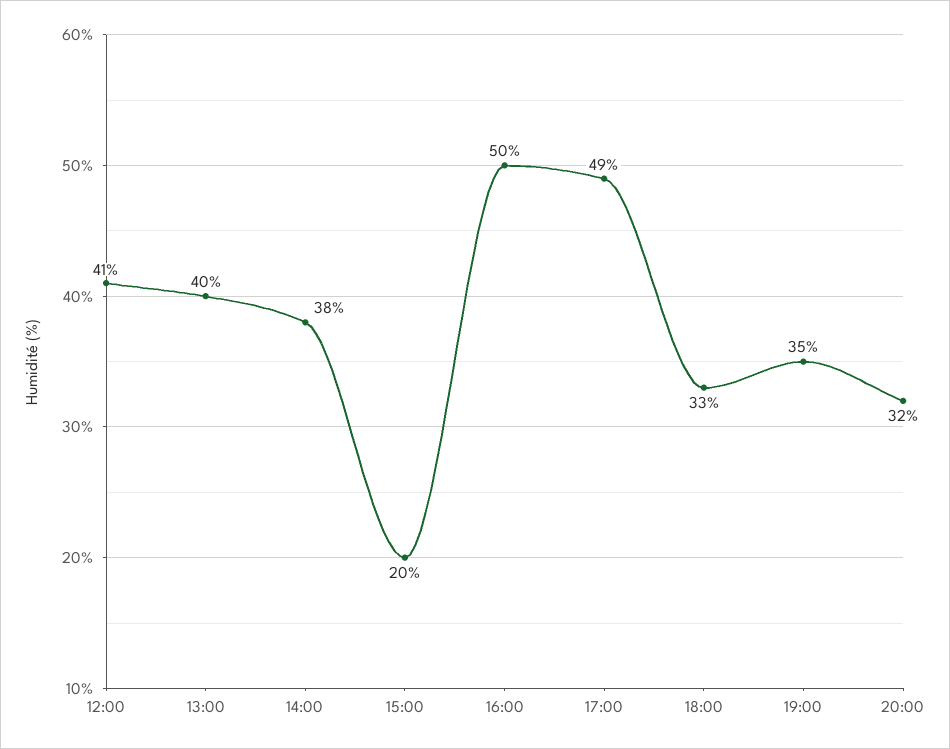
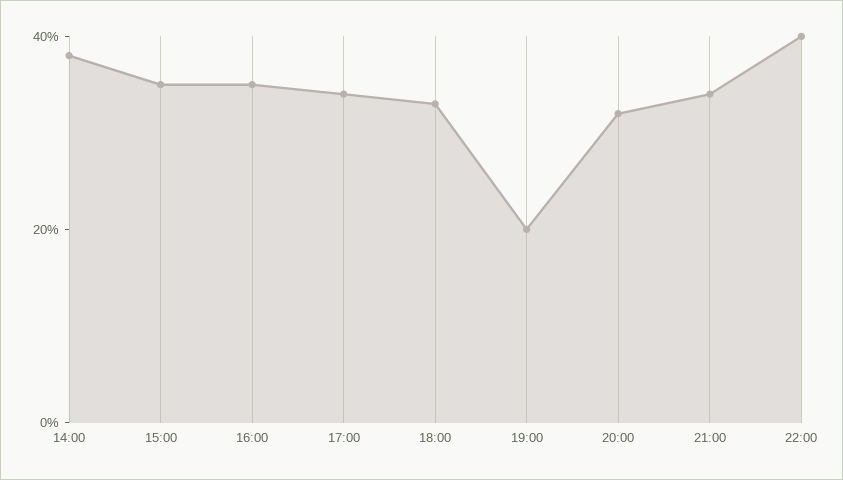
12:00: 41 -> none
13:00: 40 -> none
15:00: 20 -> 35
16:00: 50 -> 35
17:00: 49 -> 35
19:00: 35 -> 20
21:00: none -> 35
22:00: none -> 40

